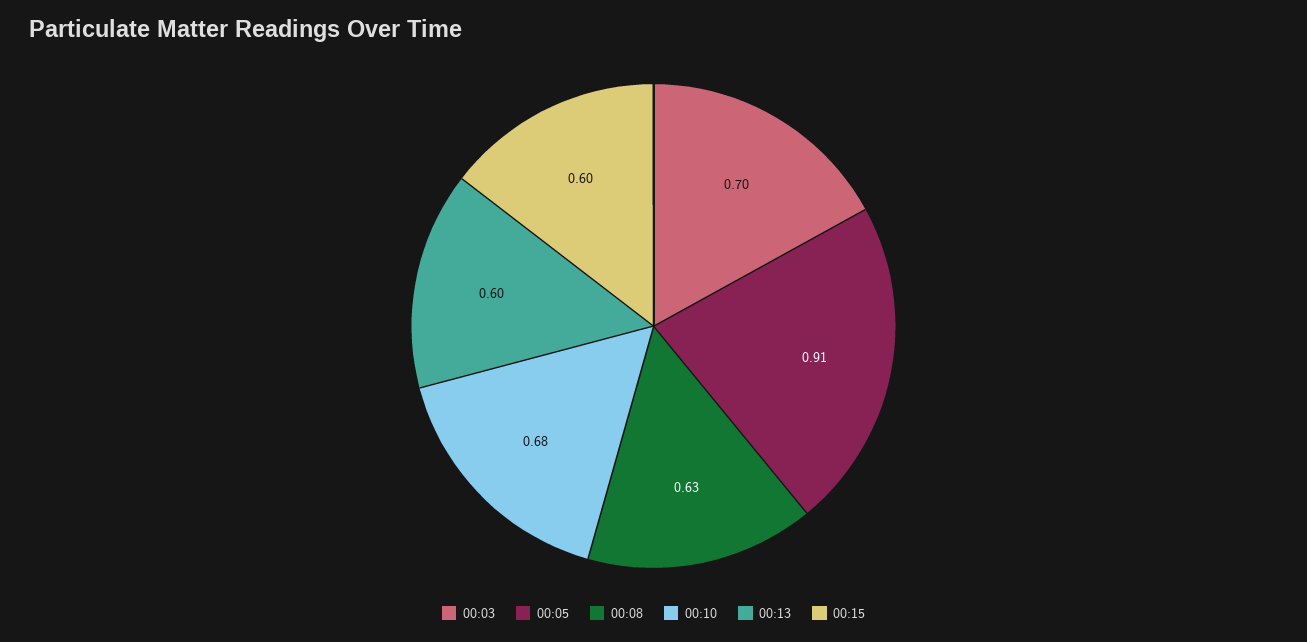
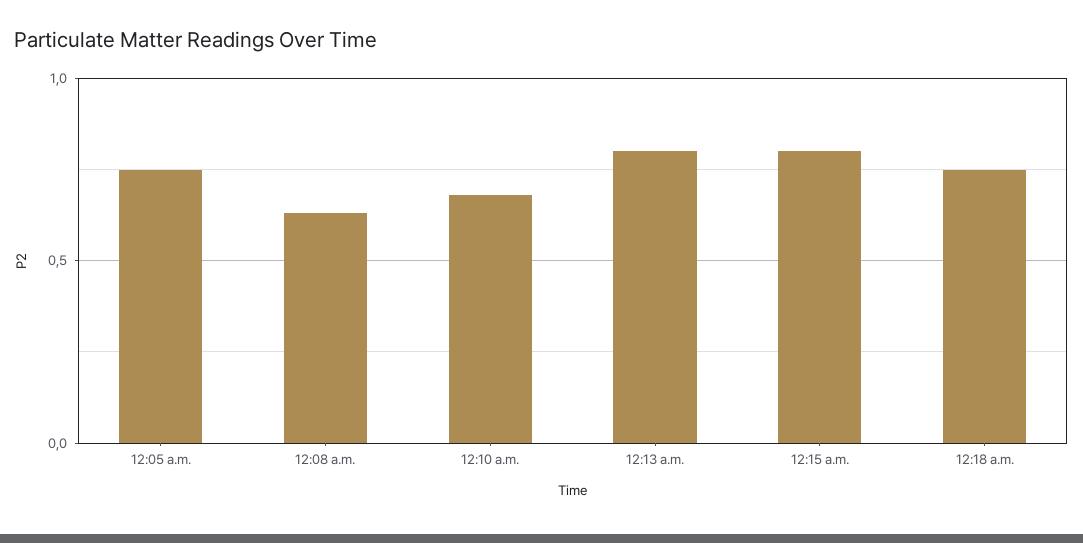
00:03: 0.7 -> none
00:05: 0.91 -> 0.75
00:13: 0.6 -> 0.8
00:15: 0.6 -> 0.8
12:18 a.m.: none -> 0.75

